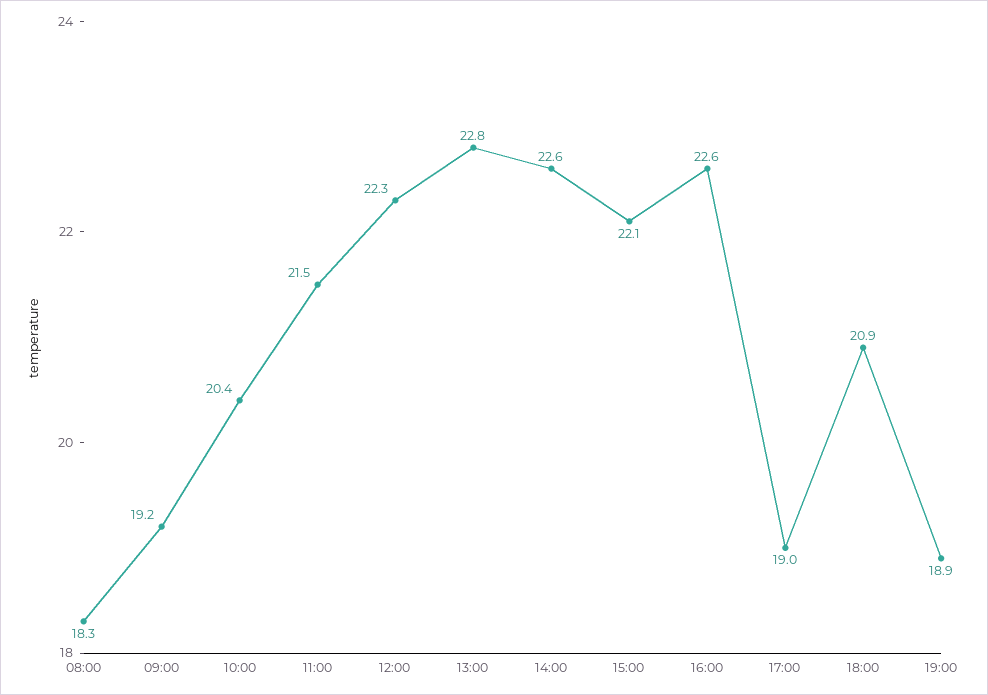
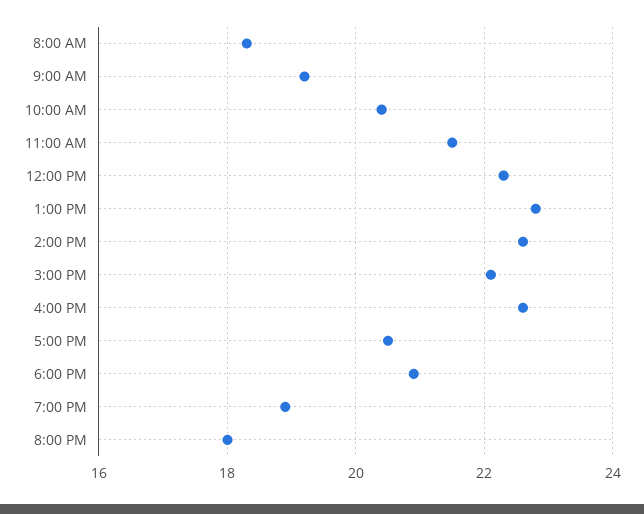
17:00: 19 -> 20.5
8:00 PM: none -> 18

